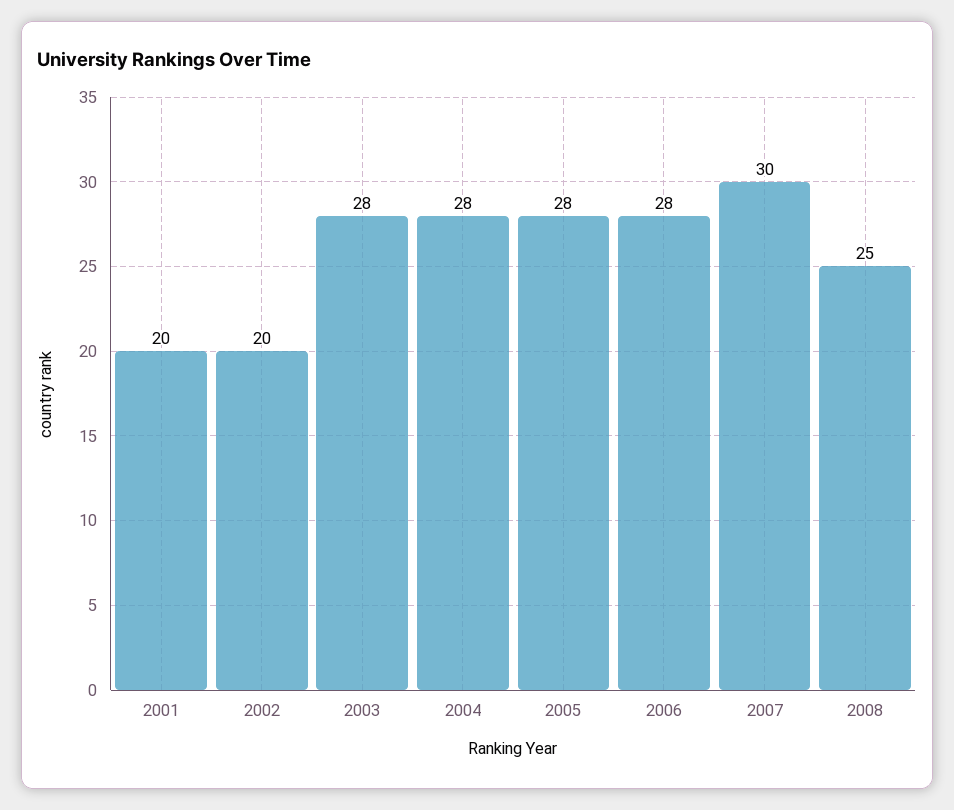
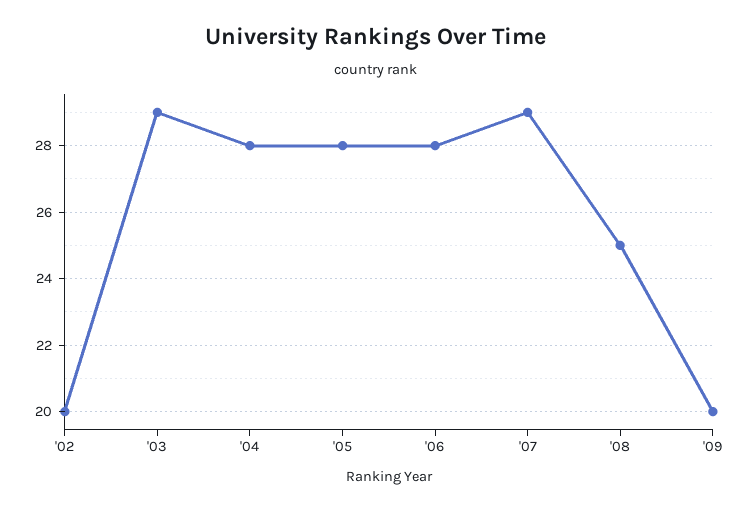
2001: 20 -> none
2003: 28 -> 29
2007: 30 -> 29
'09: none -> 20

